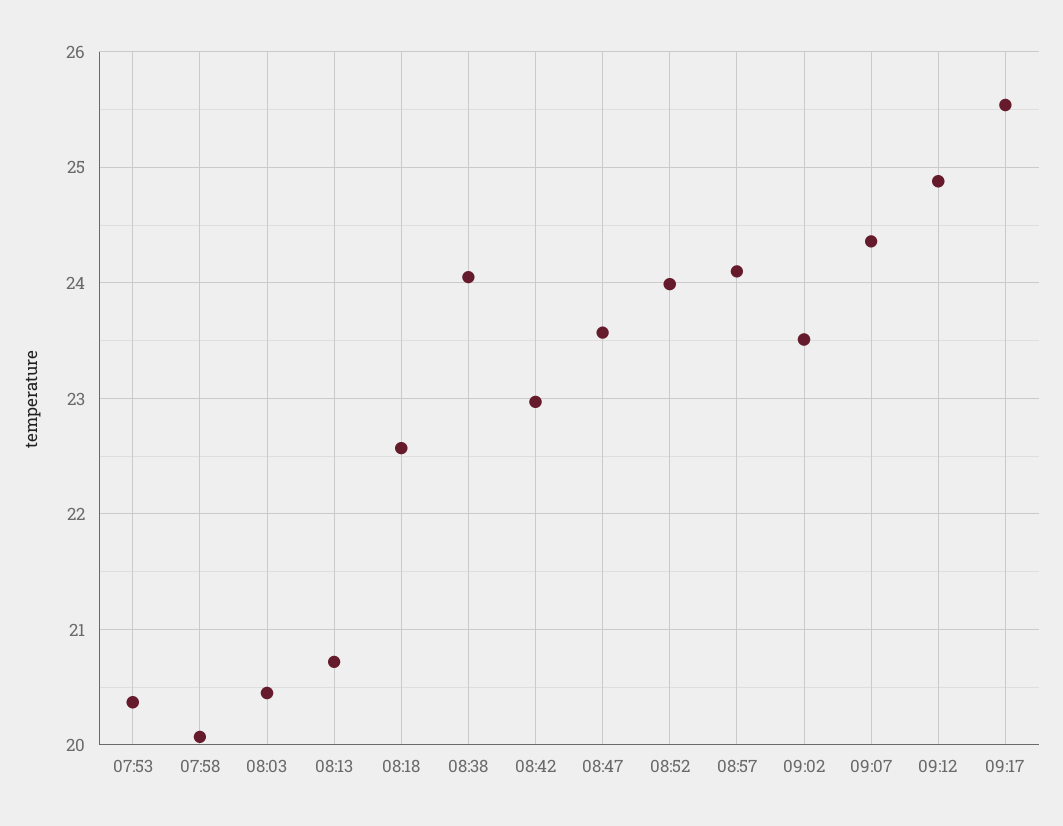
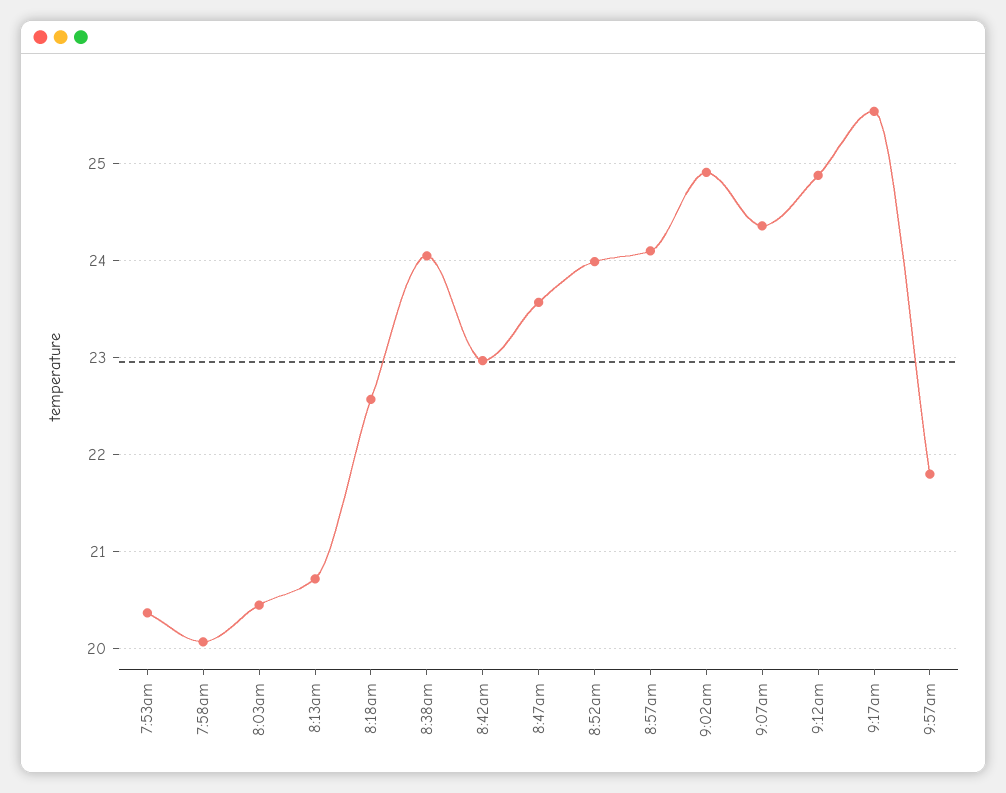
09:02: 23.5 -> 24.9
9:57am: none -> 21.8

